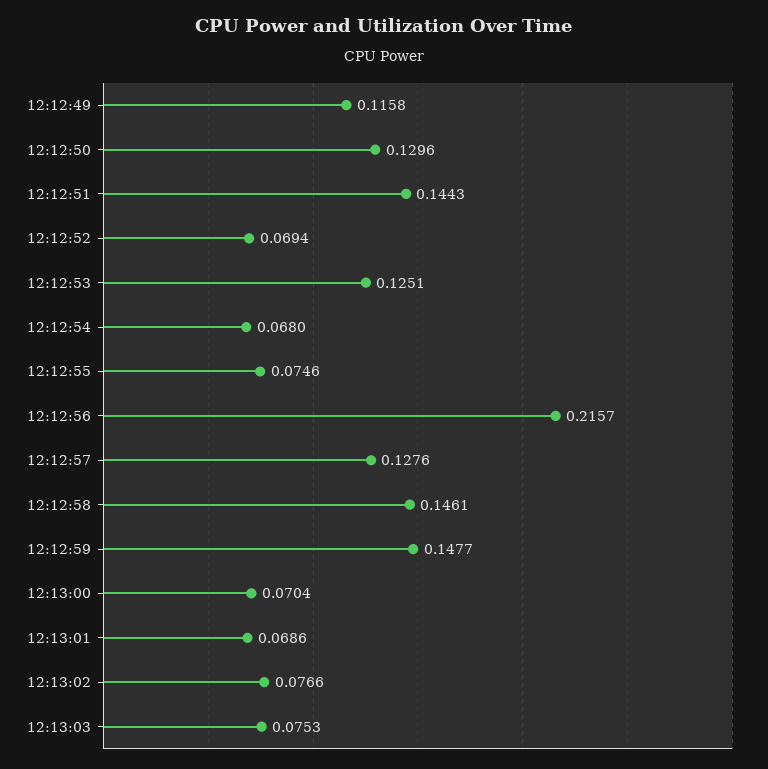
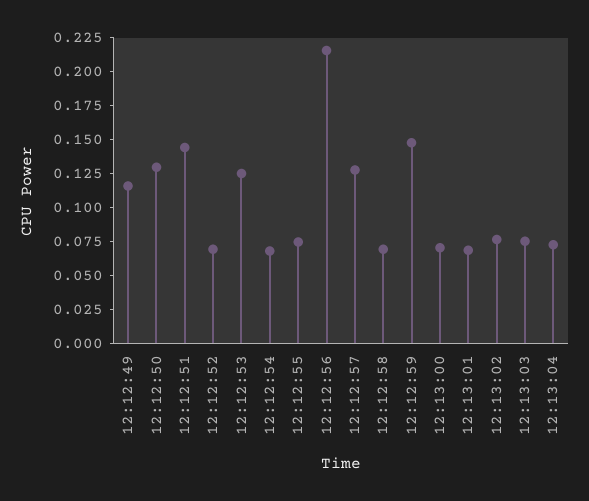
12:12:58: 0.1461 -> 0.075
12:13:04: none -> 0.075

